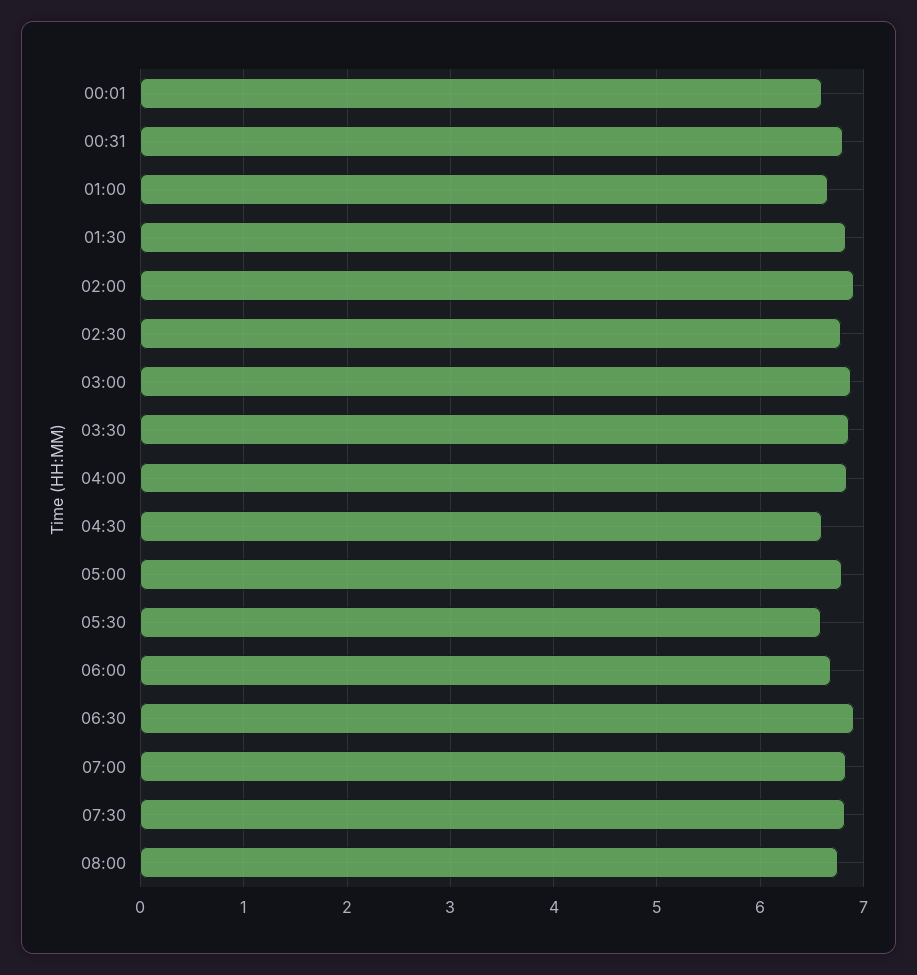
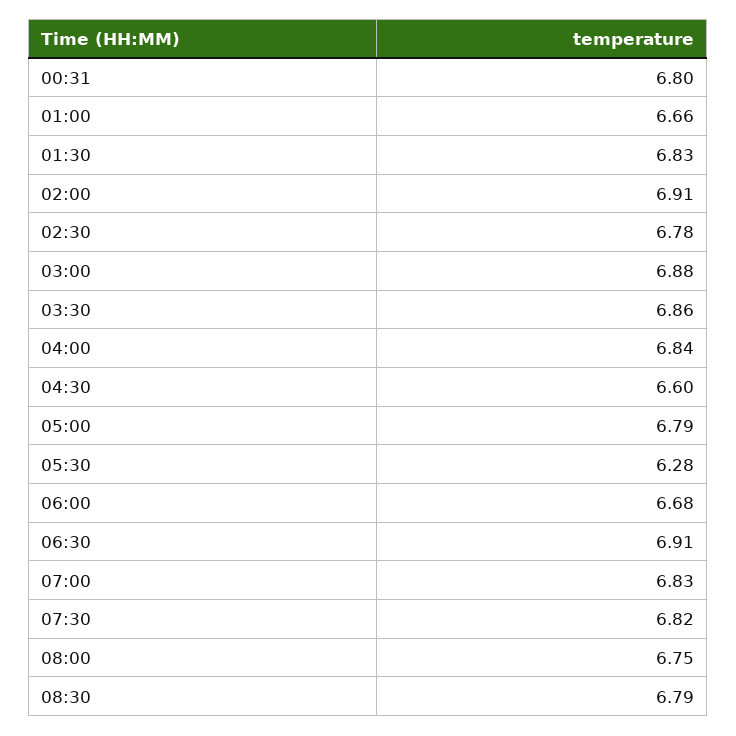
00:01: 6.6 -> none
05:30: 6.6 -> 6.28
08:30: none -> 6.79

